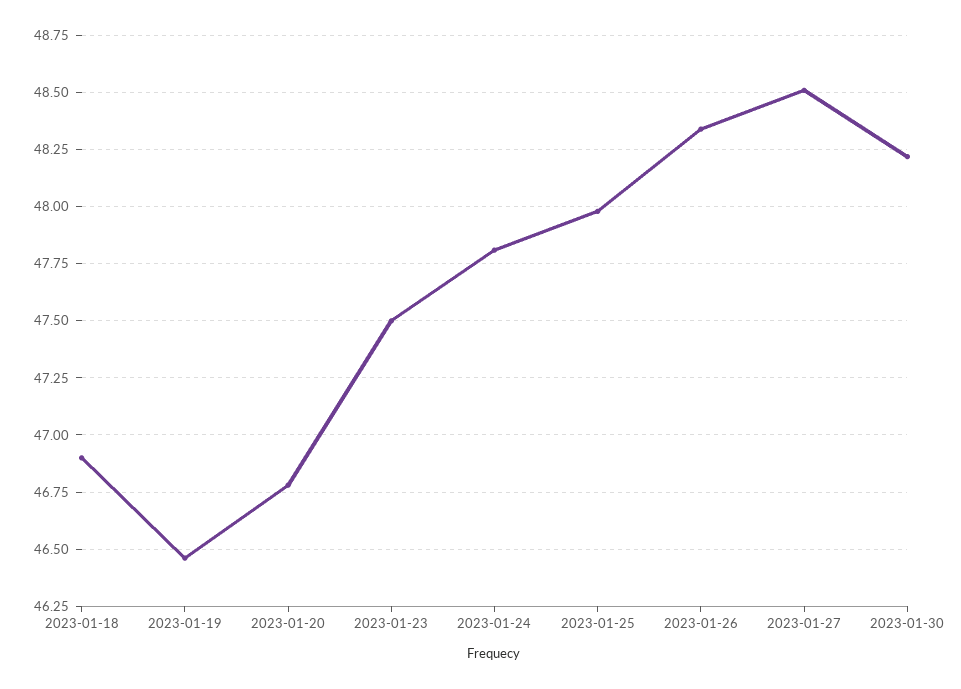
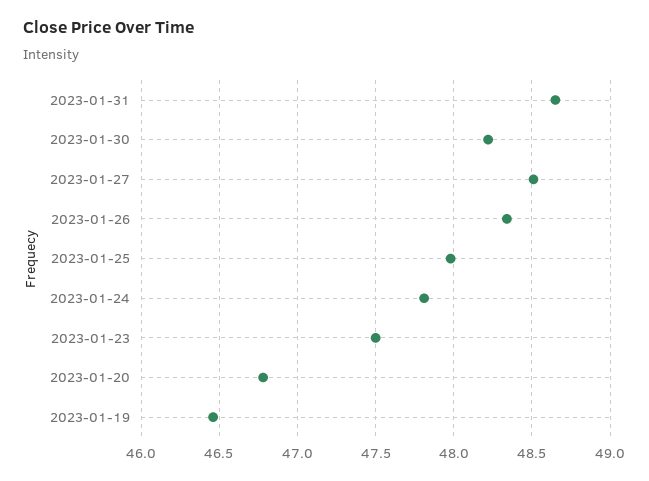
2023-01-18: 46.9 -> none
2023-01-31: none -> 48.65

